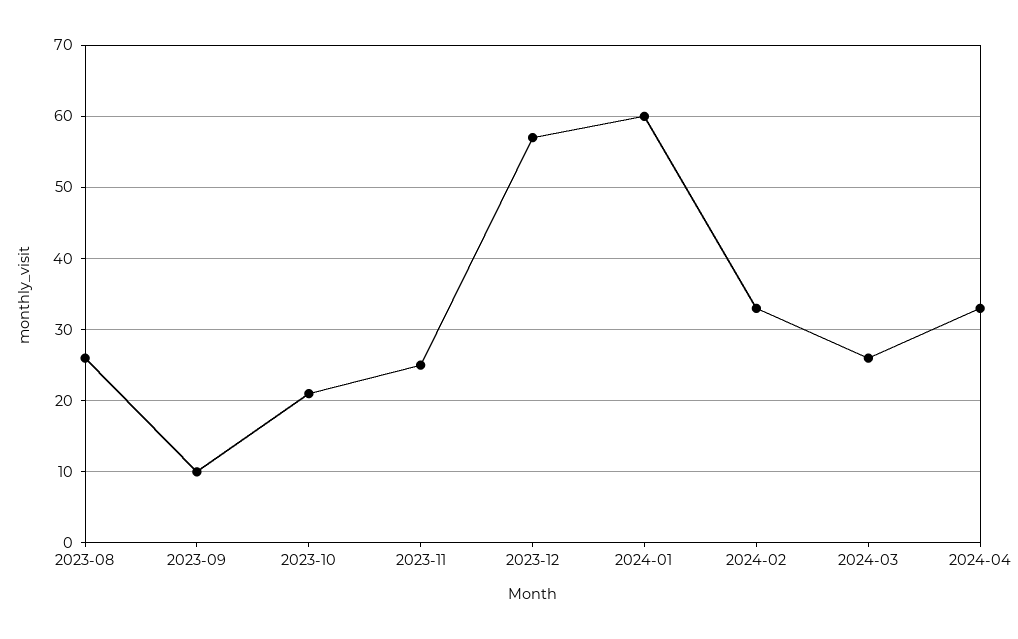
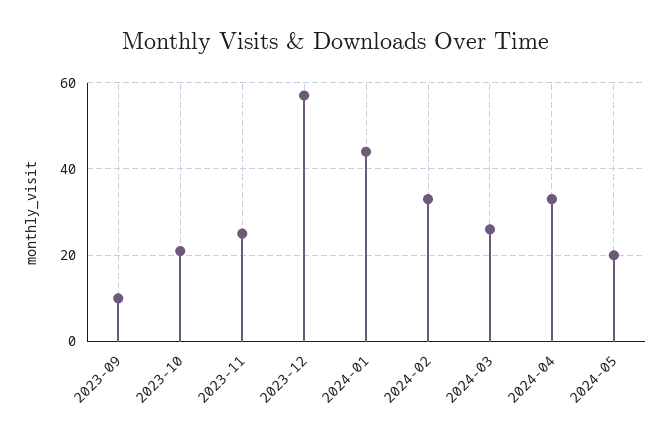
2023-08: 26 -> none
2024-01: 60 -> 45
2024-05: none -> 20

